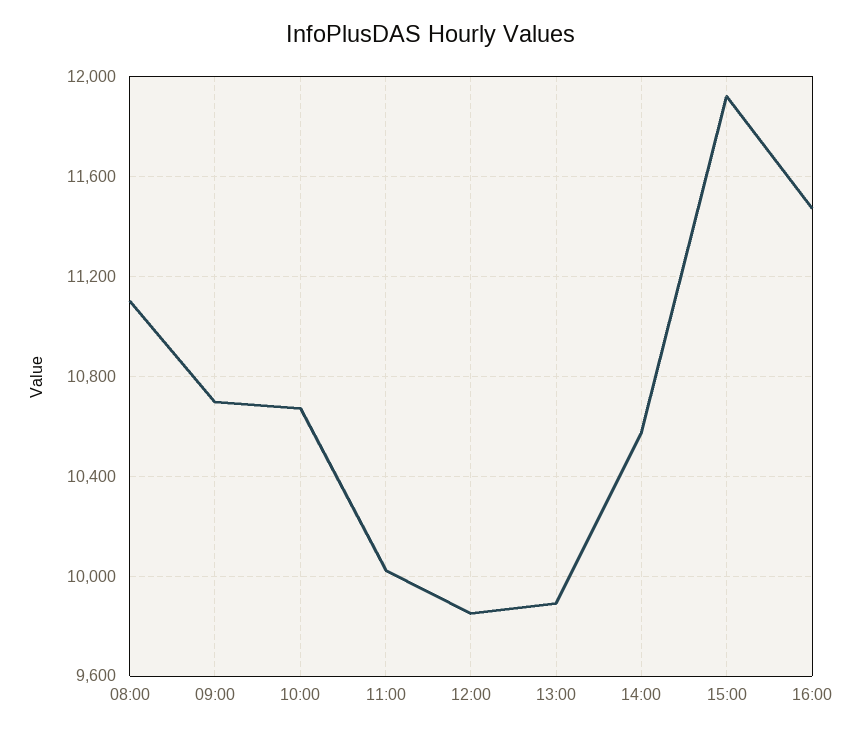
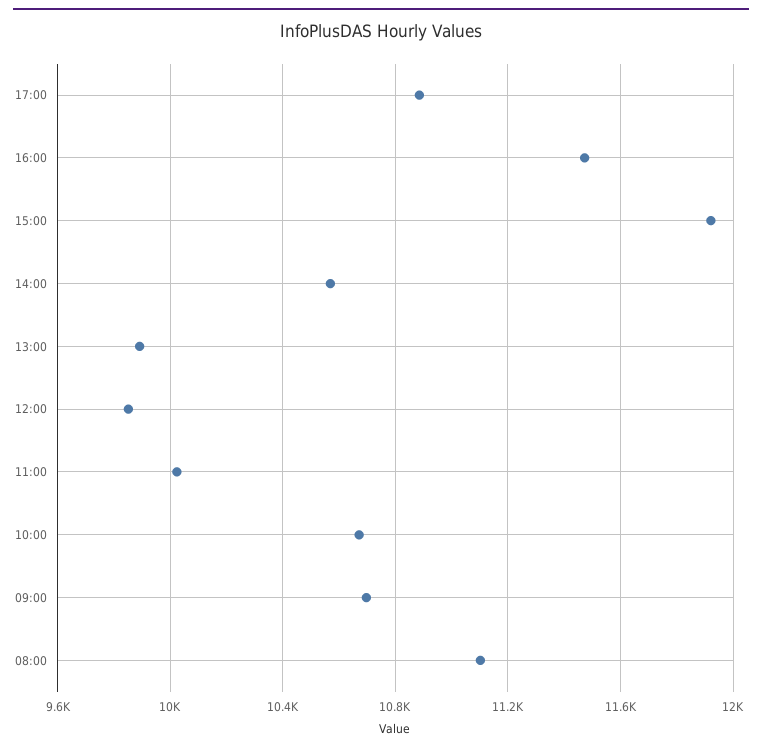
17:00: none -> 10900

